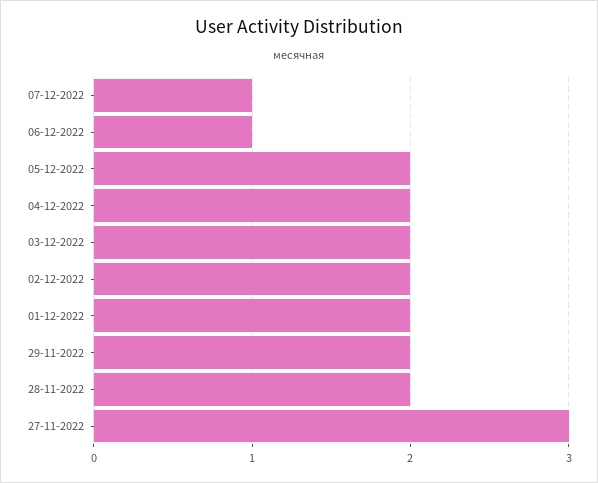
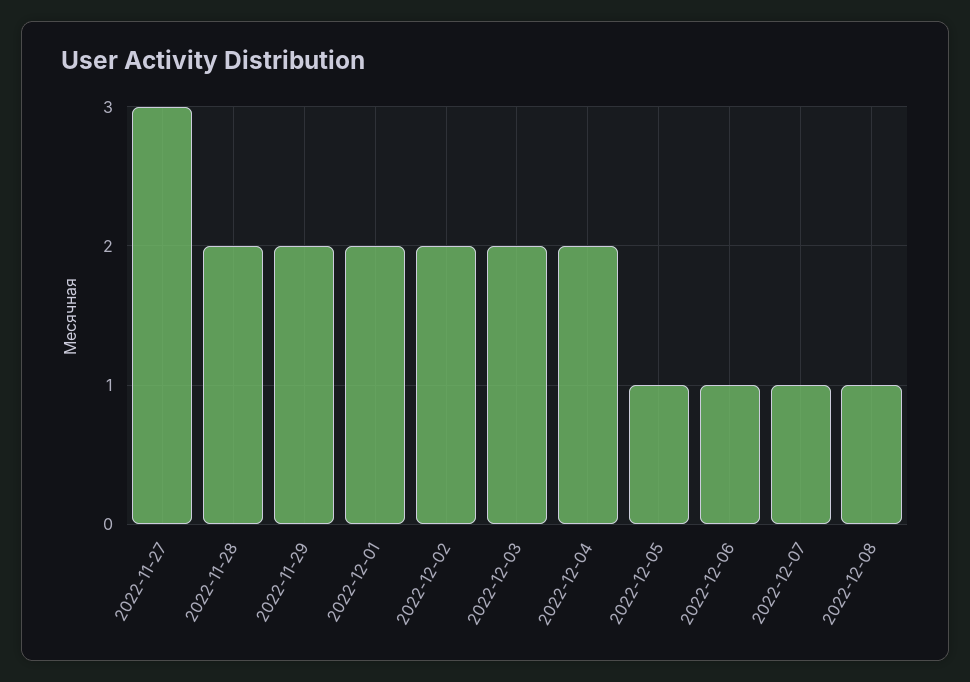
05-12-2022: 2 -> 1
2022-12-08: none -> 1

